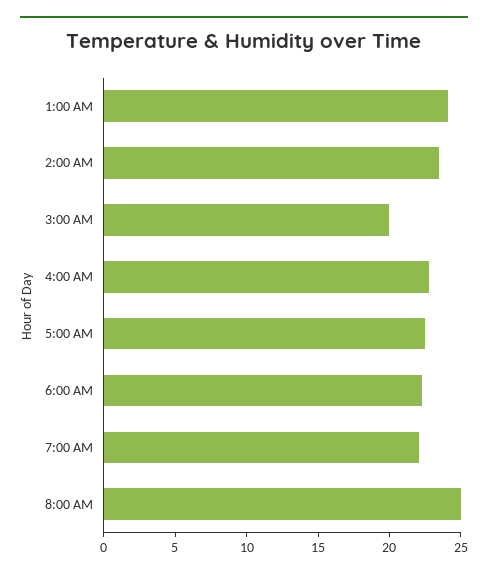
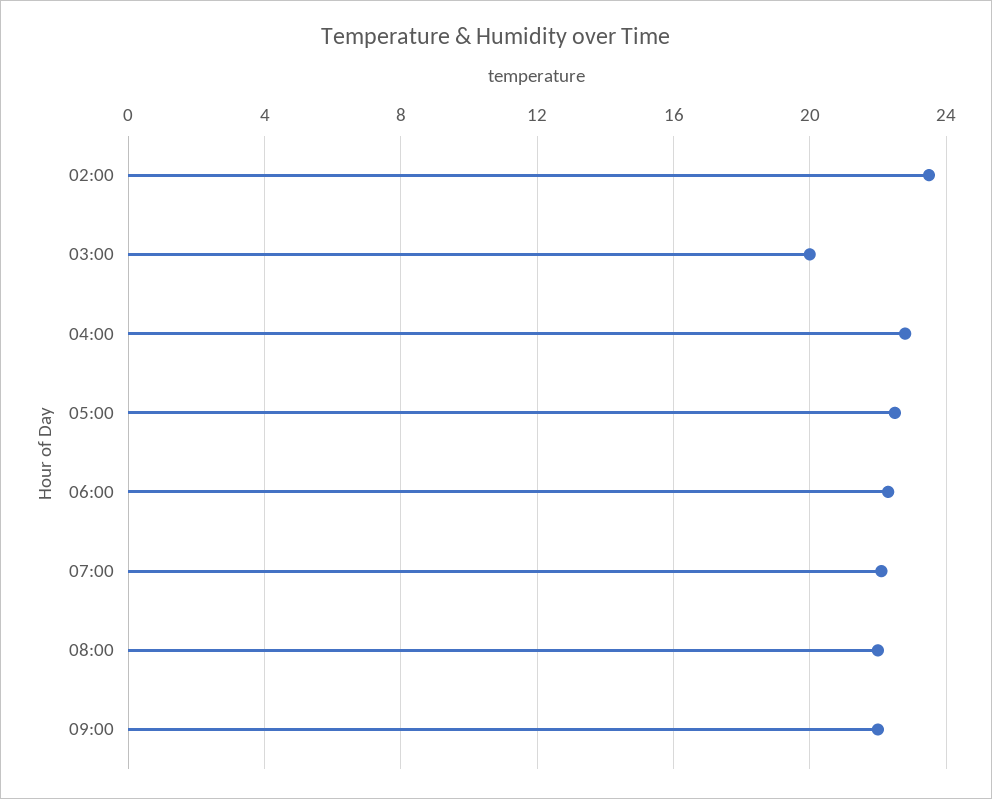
1:00 AM: 24 -> none
8:00 AM: 25 -> 22
09:00: none -> 22

